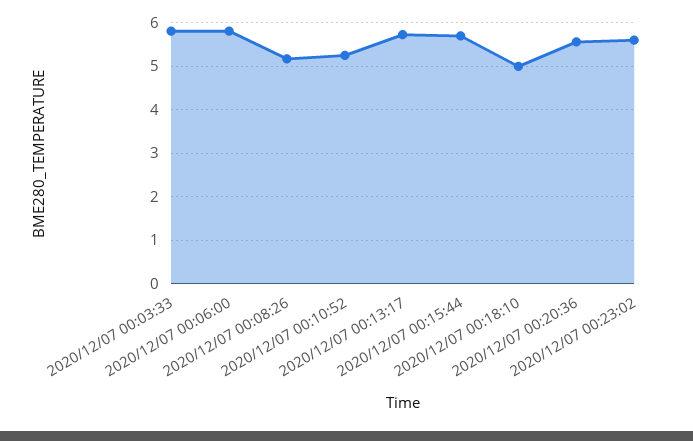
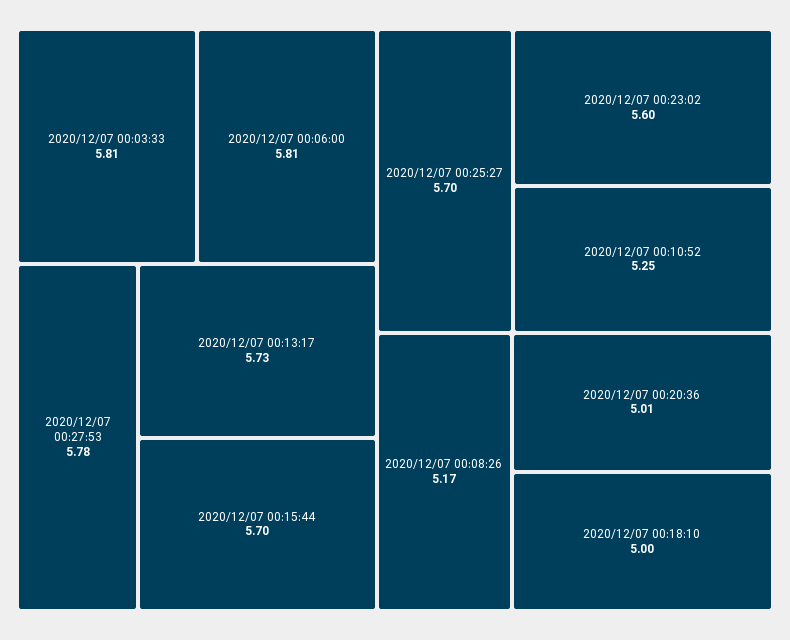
2020/12/07 00:20:36: 5.6 -> 5.01
2020/12/07 00:27:53: none -> 5.78
2020/12/07 00:25:27: none -> 5.7

